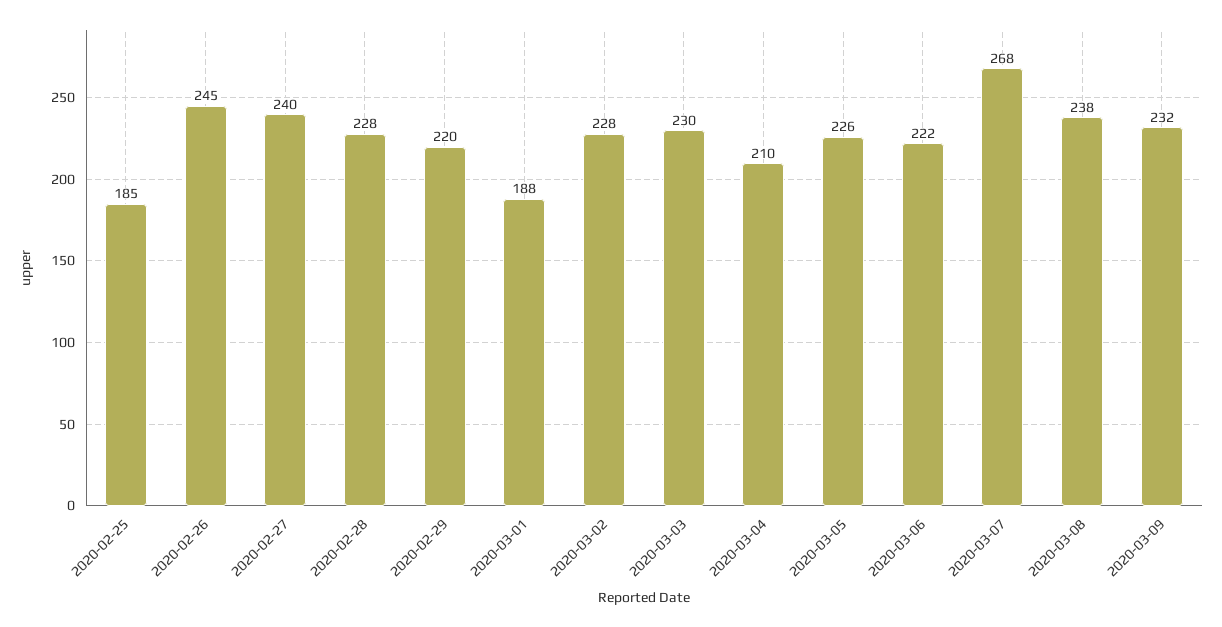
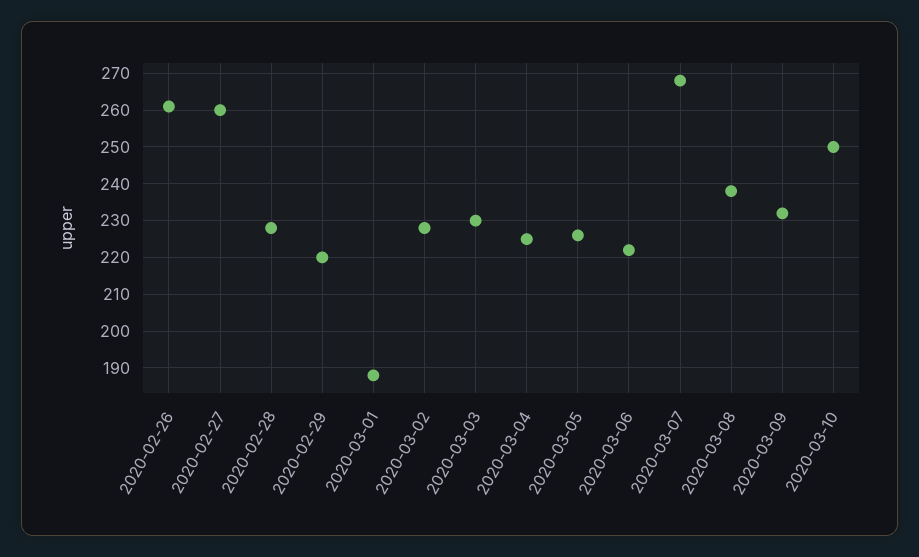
2020-02-25: 185 -> none
2020-02-26: 245 -> 260
2020-02-27: 240 -> 260
2020-03-04: 210 -> 225
2020-03-10: none -> 250

